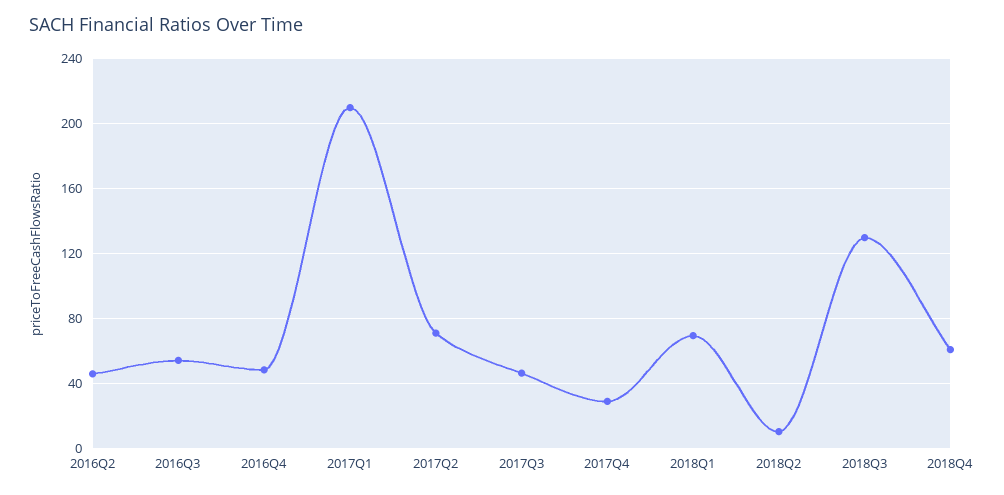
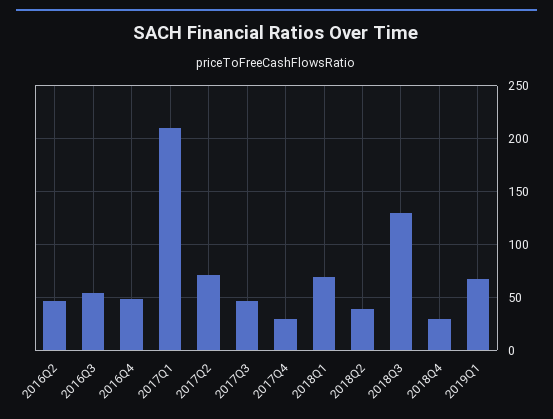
2018Q2: 10 -> 40
2018Q4: 60 -> 30
2019Q1: none -> 70

